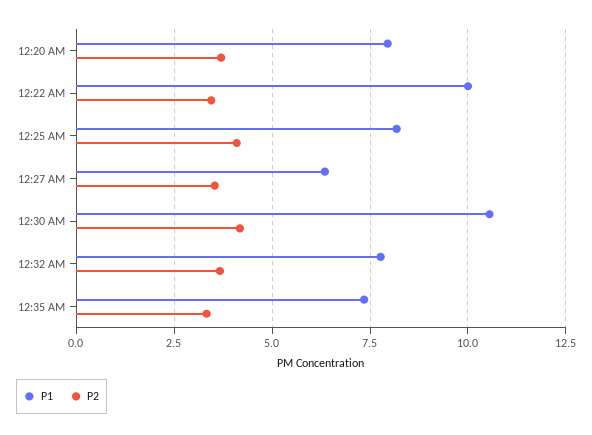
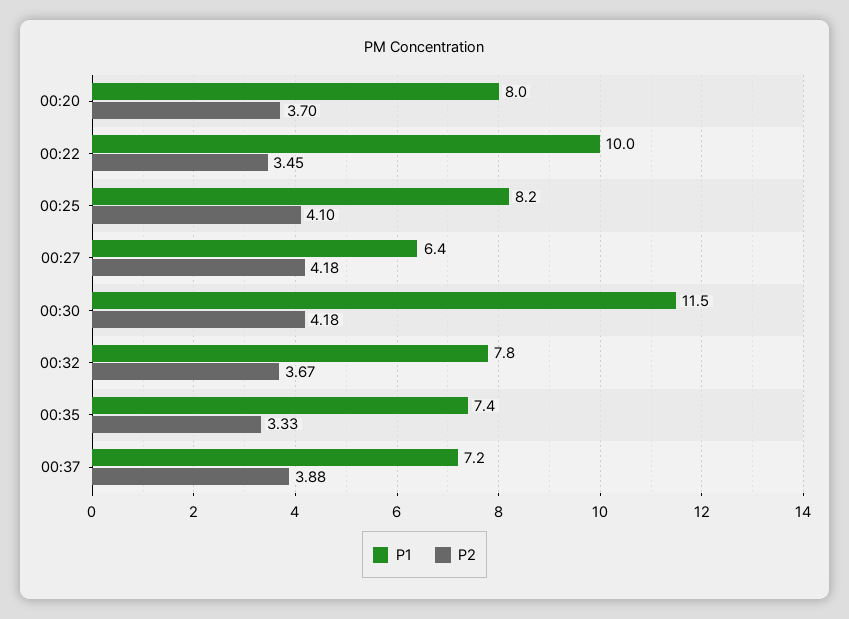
P2, 12:27 AM: 3.5 -> 4.18
P1, 12:30 AM: 10.5 -> 11.5
P1, 00:37: none -> 7.2
P2, 00:37: none -> 3.88

